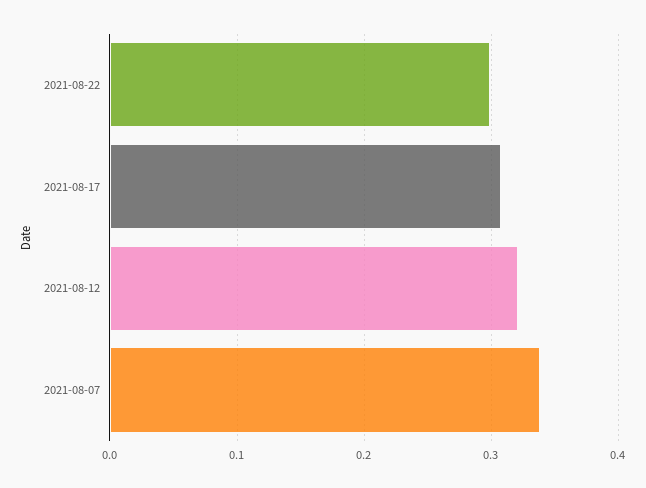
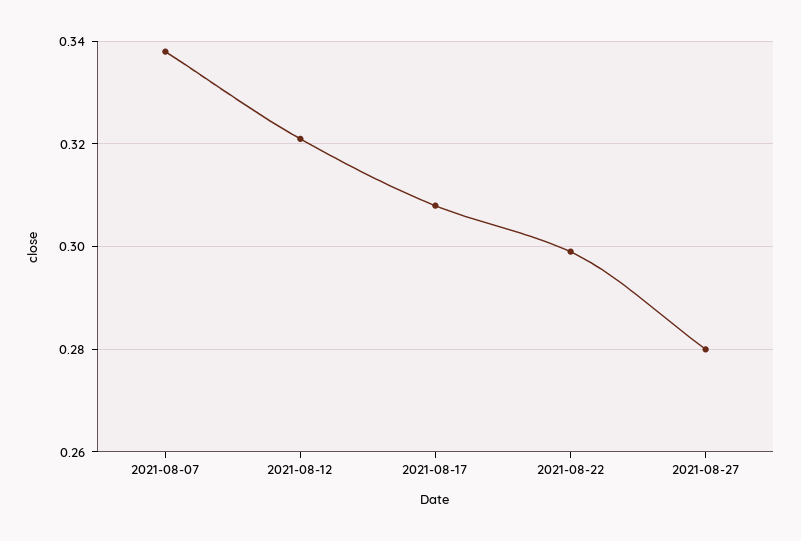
2021-08-27: none -> 0.28

